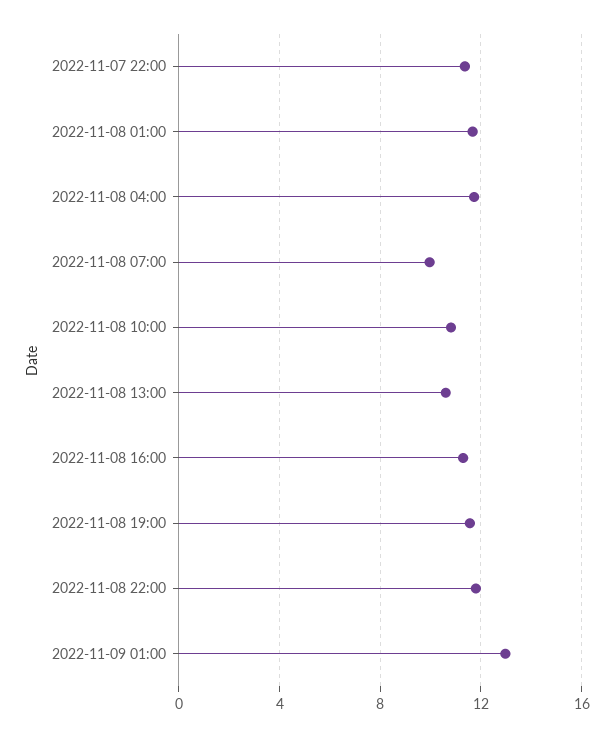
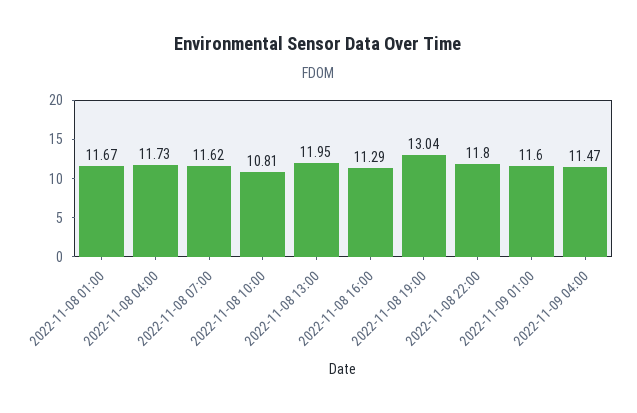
2022-11-07 22:00: 11.5 -> none
2022-11-08 07:00: 10 -> 11.62
2022-11-08 13:00: 10.5 -> 11.95
2022-11-08 19:00: 11.5 -> 13.04
2022-11-09 01:00: 13 -> 11.6
2022-11-09 04:00: none -> 11.47

